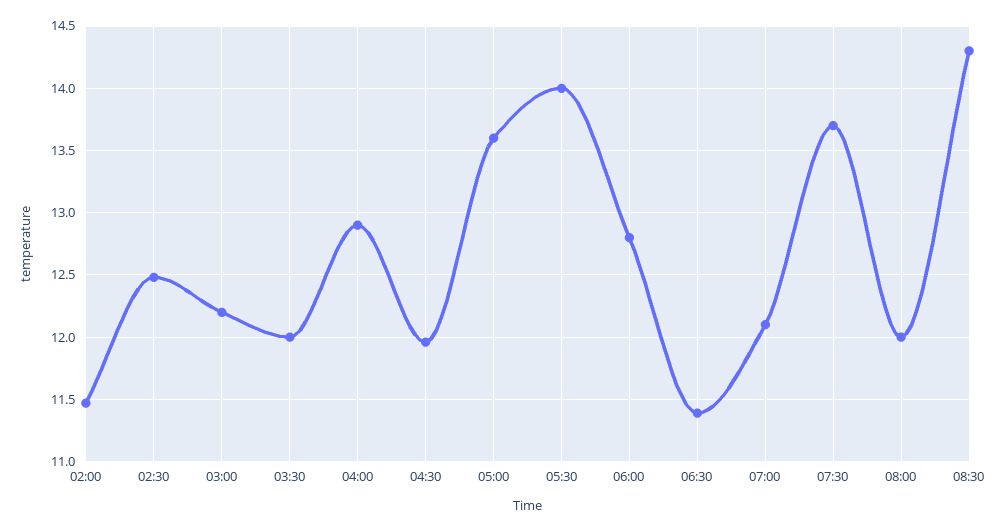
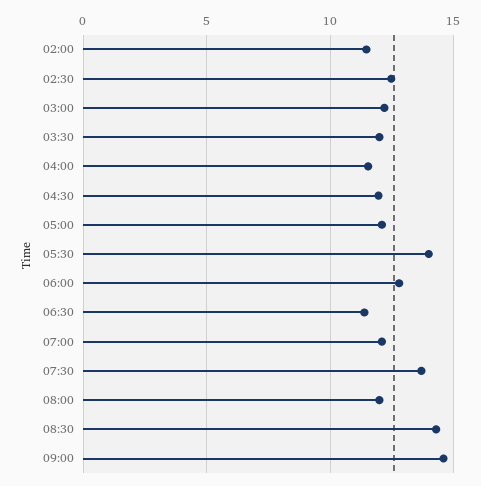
04:00: 12.9 -> 11.5
05:00: 13.6 -> 12
09:00: none -> 14.5

